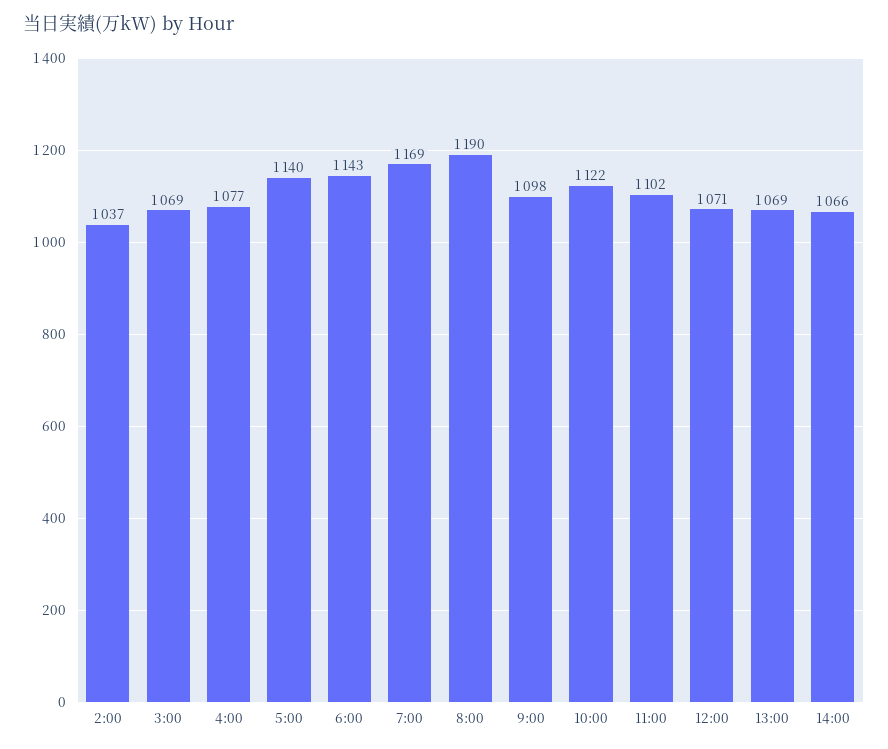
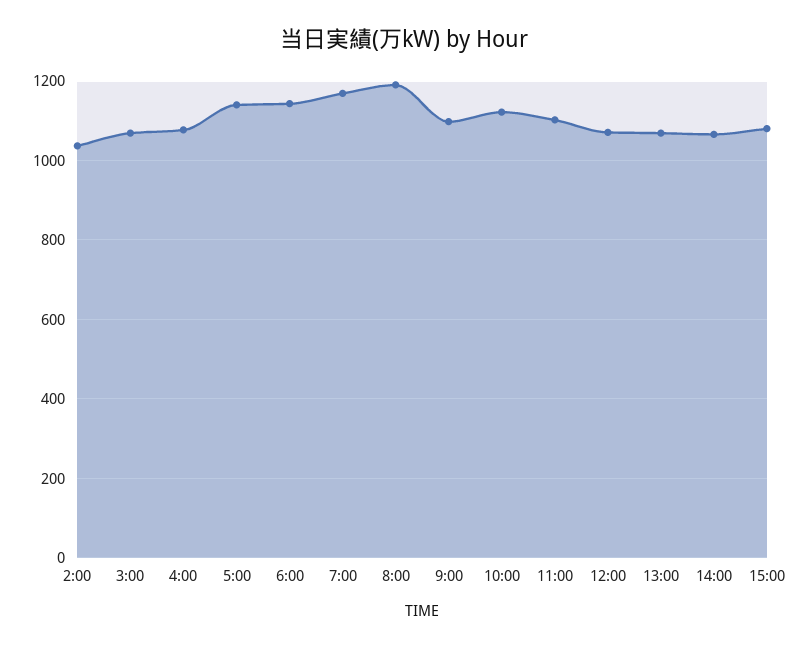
15:00: none -> 1080

